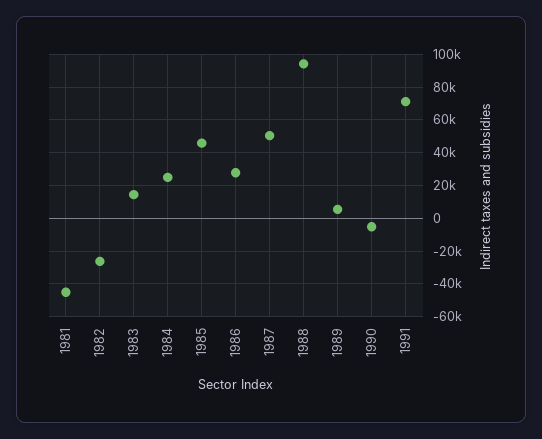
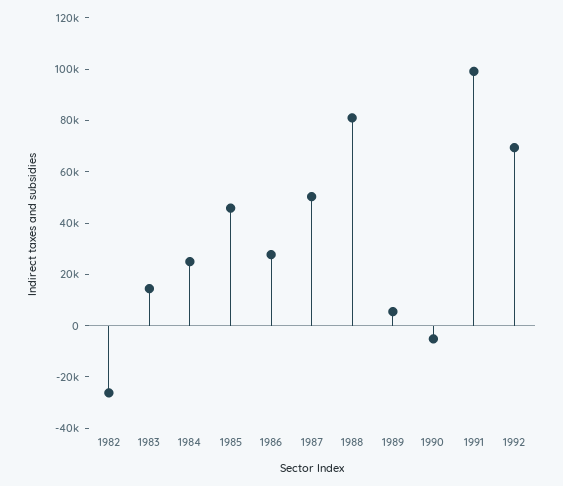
1981: -45000 -> none
1988: 95000 -> 80000
1991: 70000 -> 100000
1992: none -> 70000

